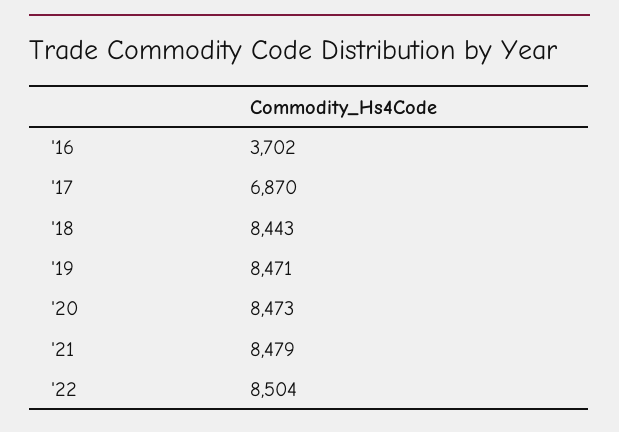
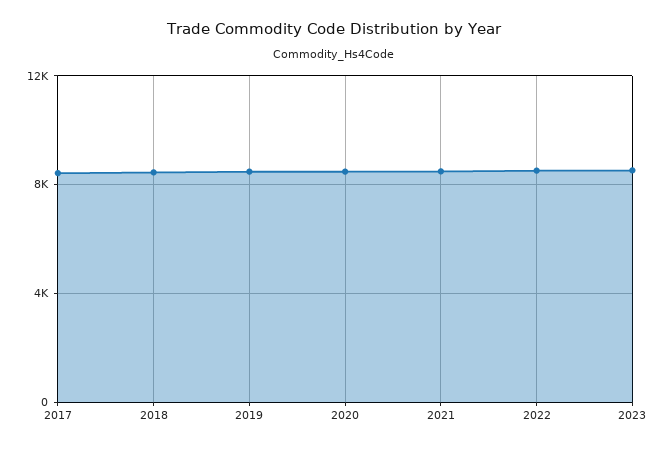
'16: 3702 -> none
'17: 6870 -> 8500
2023: none -> 8500

